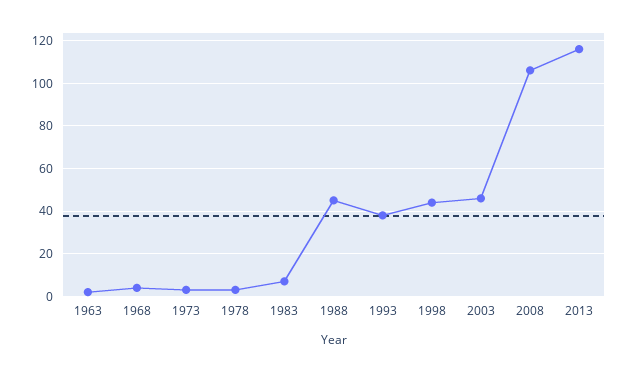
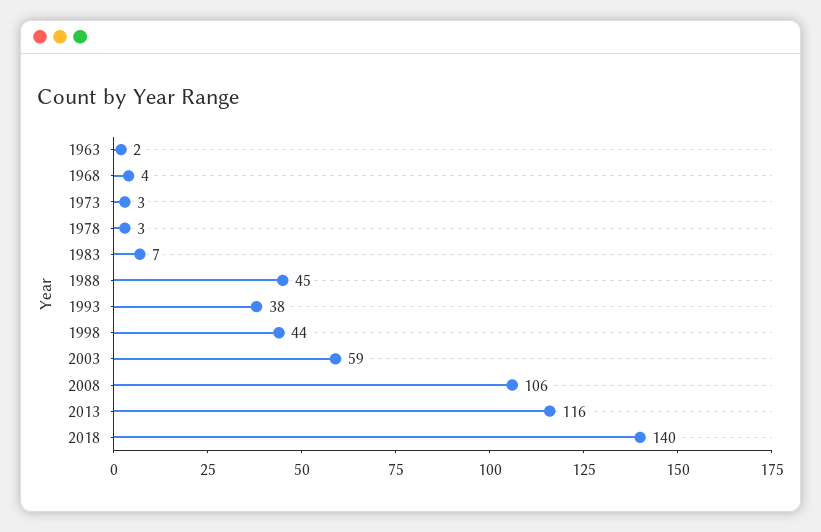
2003: 45 -> 59
2018: none -> 140

